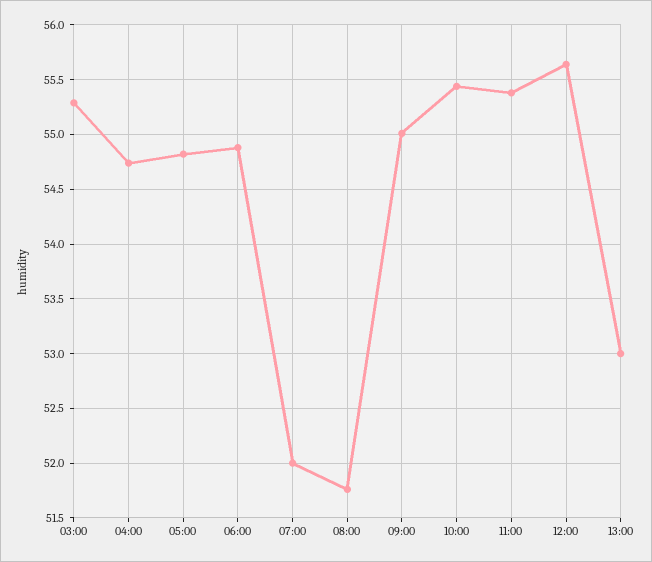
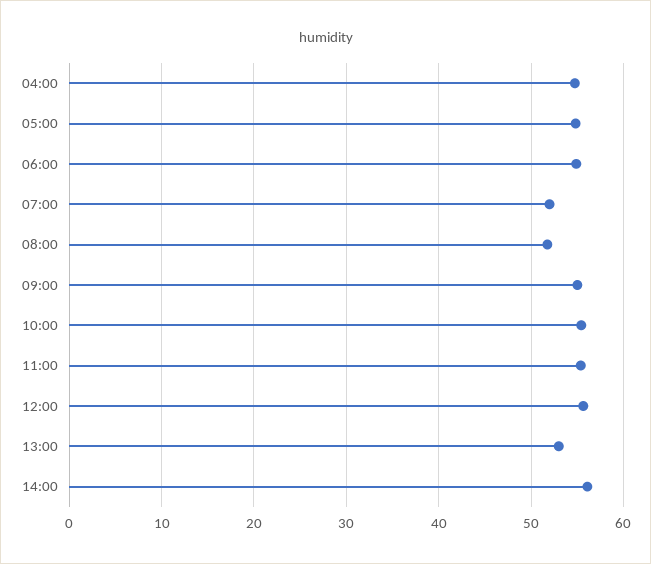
03:00: 55.3 -> none
14:00: none -> 56

